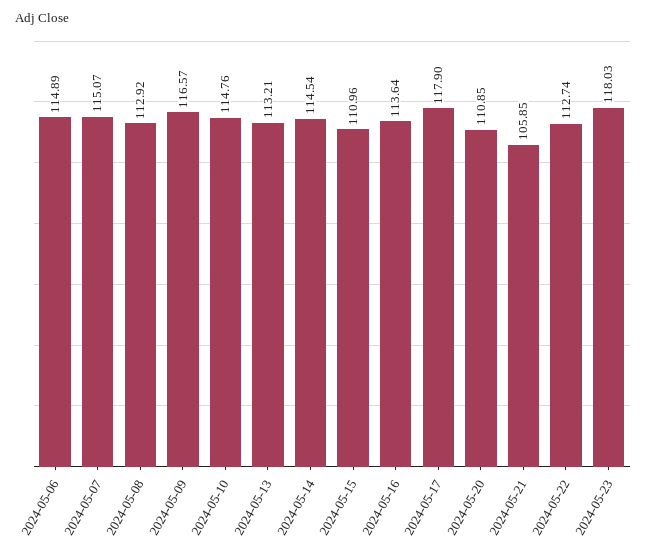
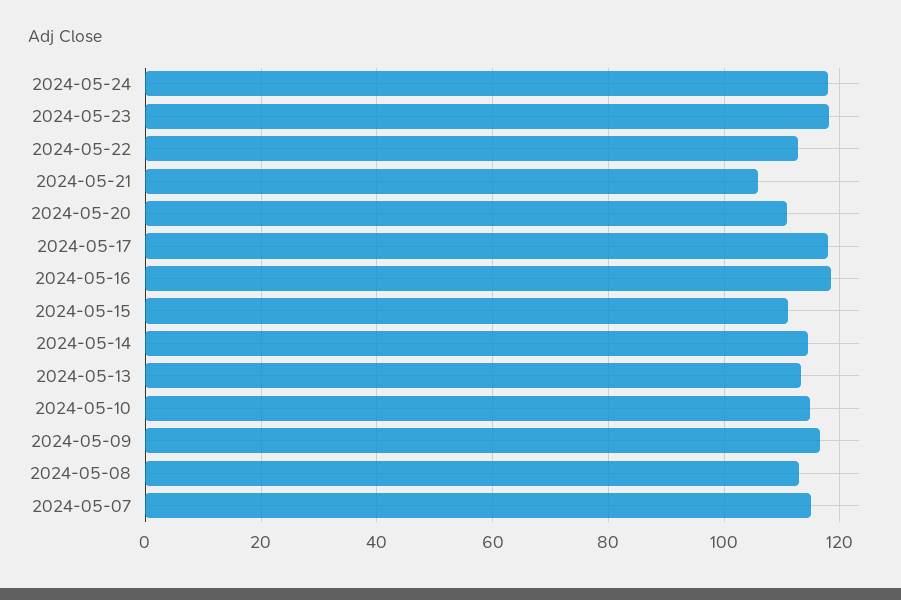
2024-05-06: 114.89 -> none
2024-05-16: 113.64 -> 118
2024-05-24: none -> 118

